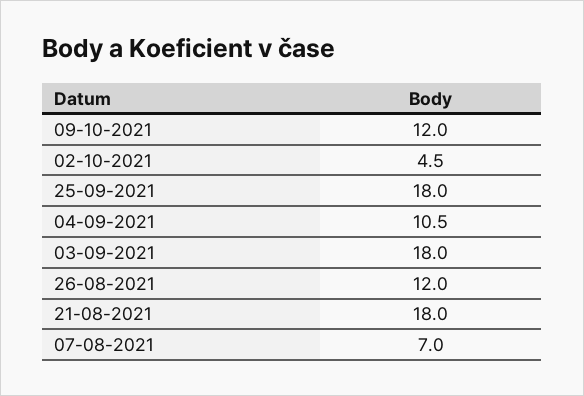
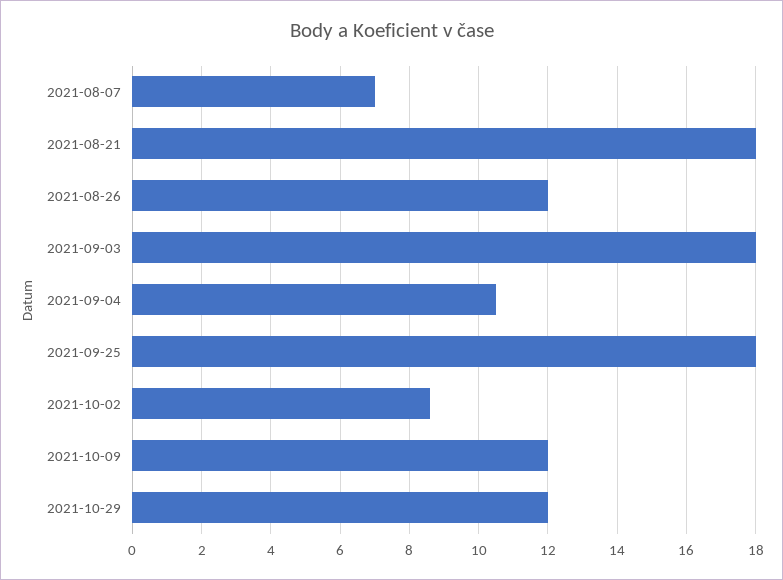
02-10-2021: 4.5 -> 8.5
2021-10-29: none -> 12

